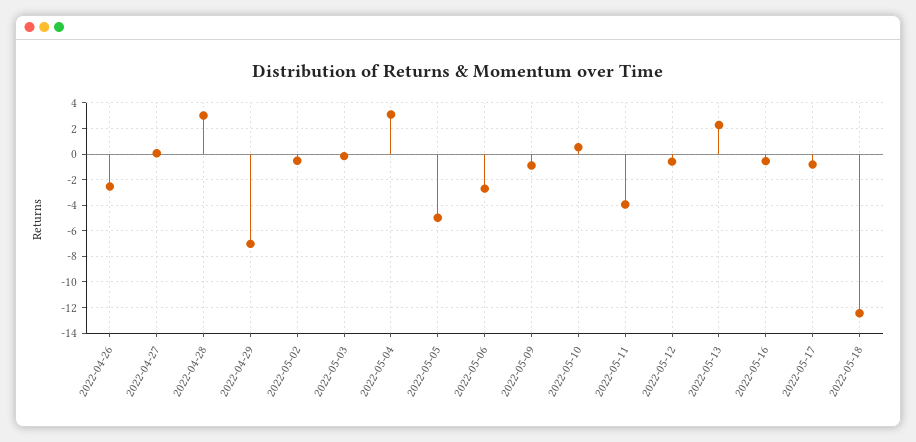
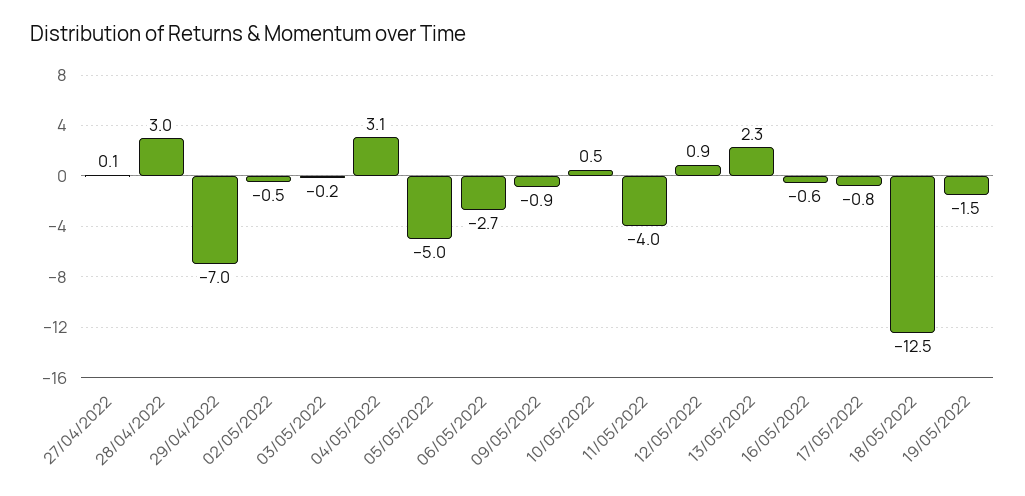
2022-04-26: -2.5 -> none
2022-05-12: -0.5 -> 0.9
19/05/2022: none -> -1.5

